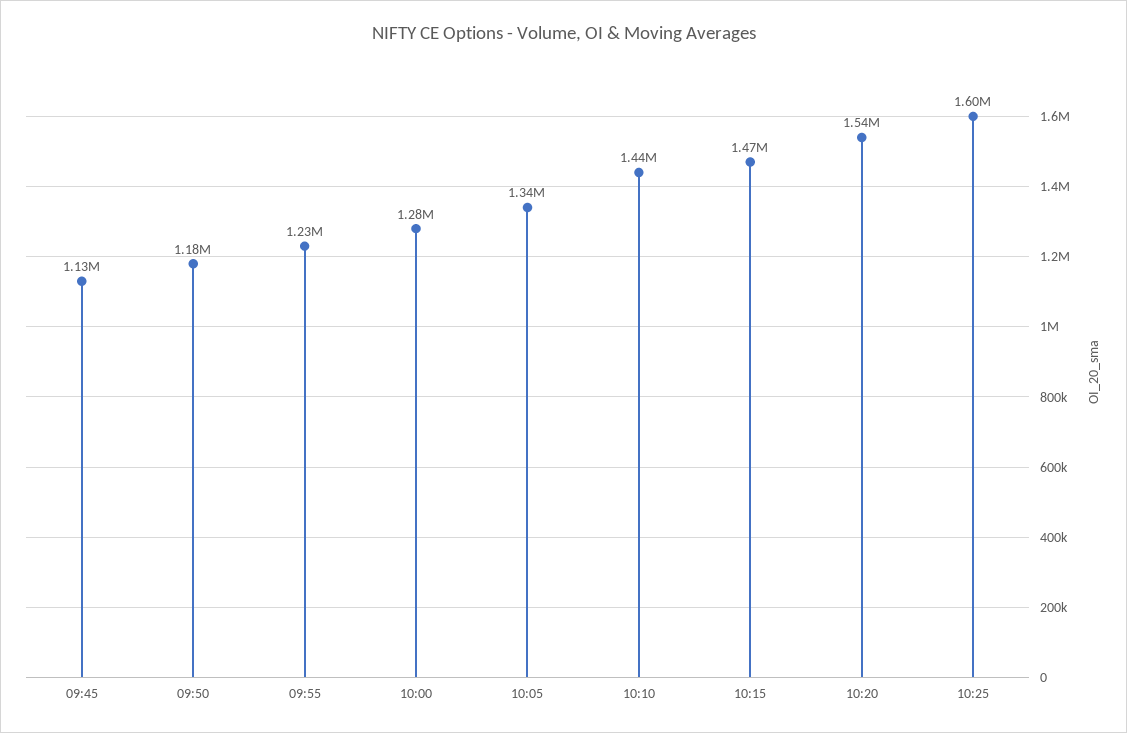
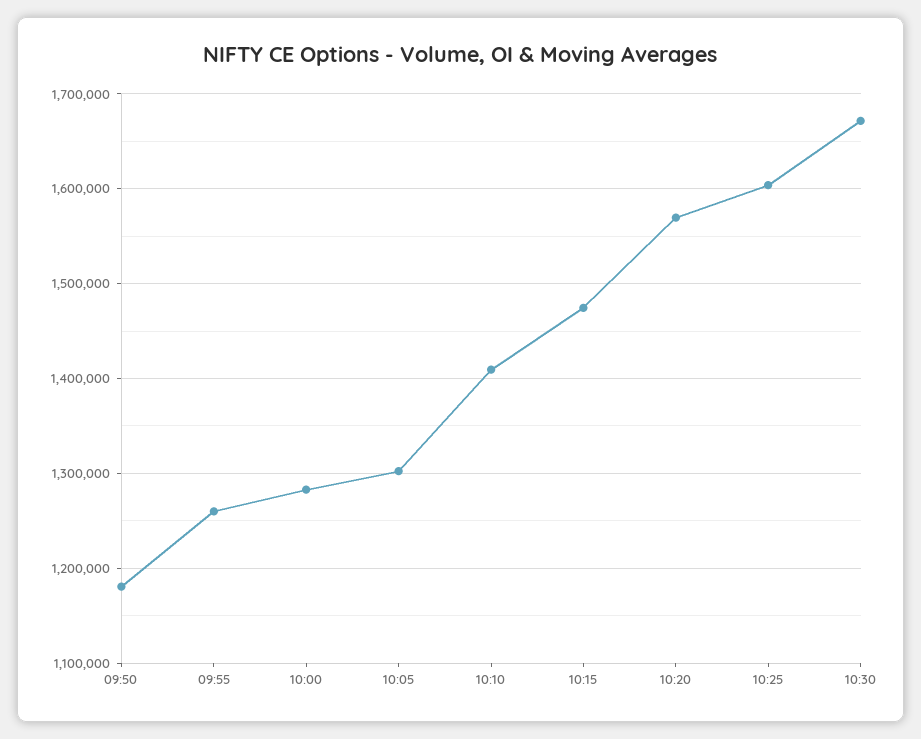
09:45: 1130000 -> none
09:55: 1230000 -> 1260000
10:05: 1340000 -> 1300000
10:10: 1440000 -> 1410000
10:20: 1540000 -> 1570000
10:30: none -> 1670000

